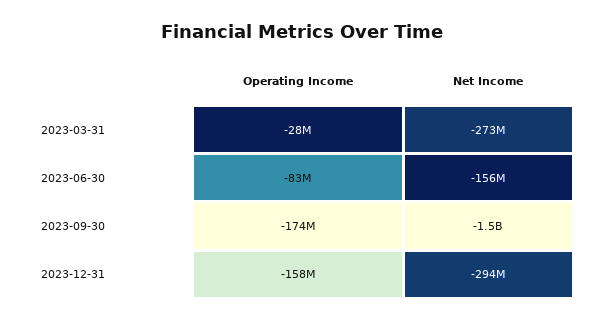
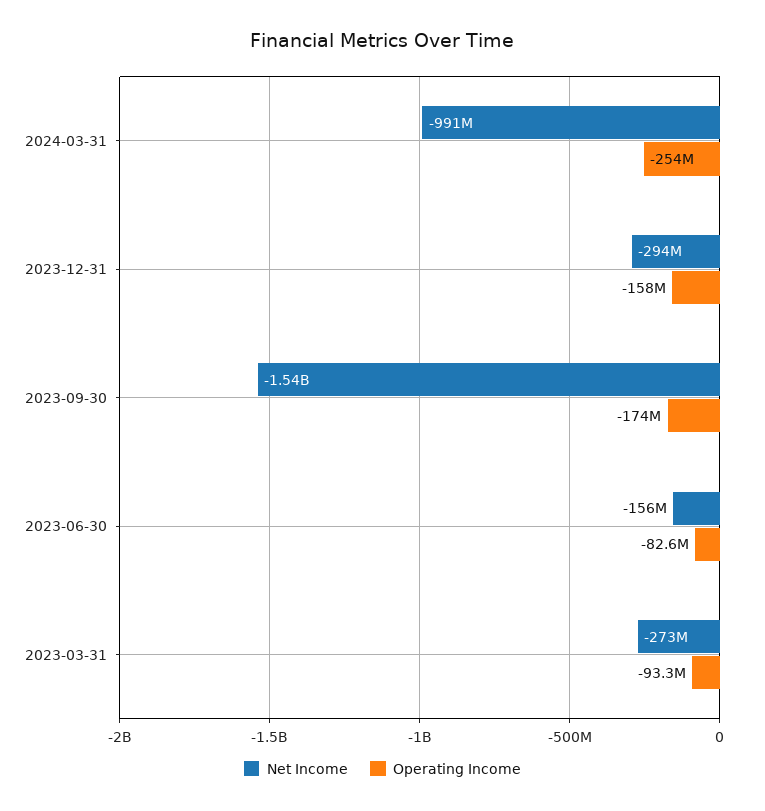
Operating Income, 2023-03-31: -28000000 -> -93300000
Net Income, 2024-03-31: none -> -991000000
Operating Income, 2024-03-31: none -> -254000000

